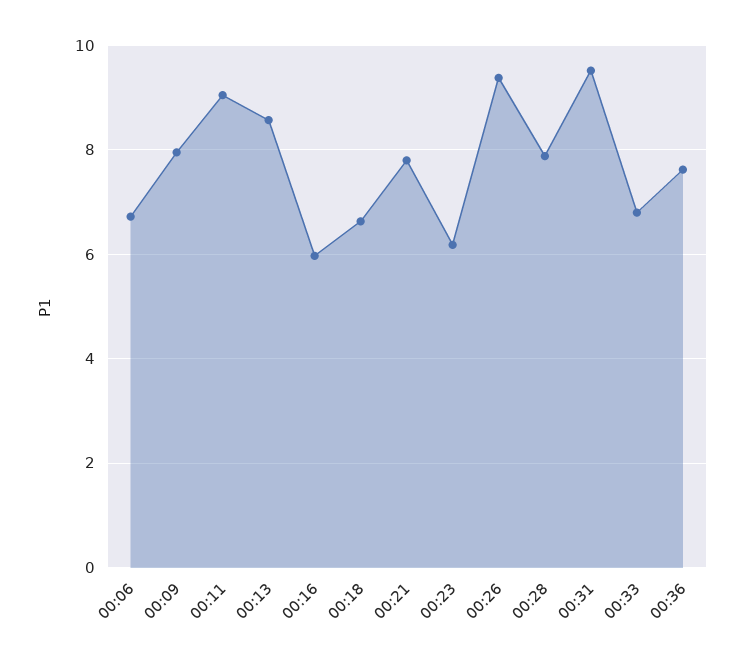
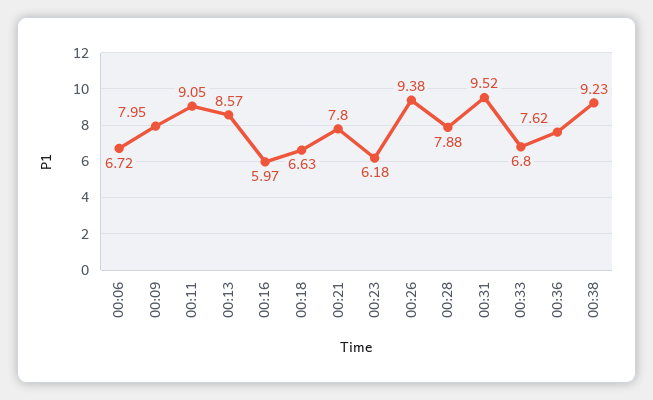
00:38: none -> 9.23

